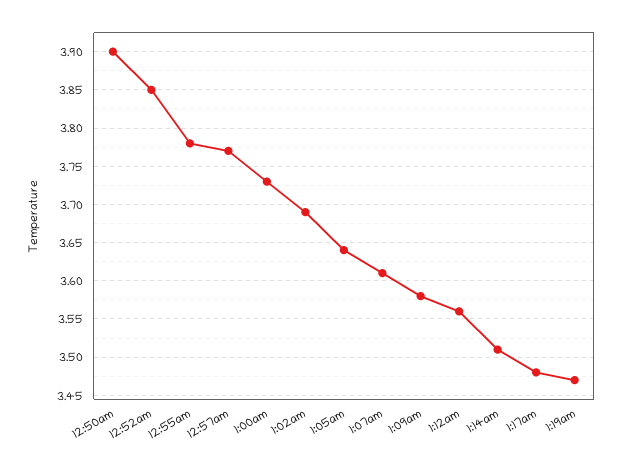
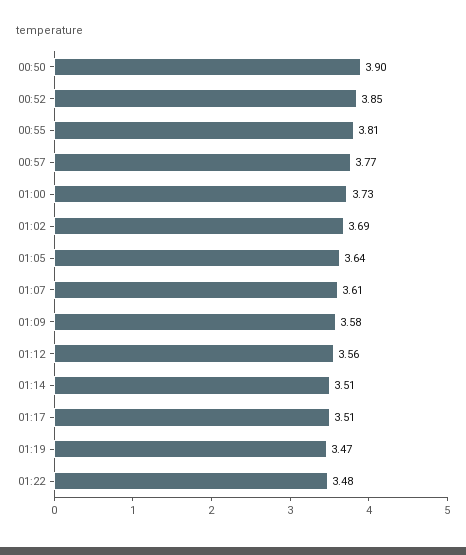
12:55am: 3.78 -> 3.81
1:17am: 3.48 -> 3.51
01:22: none -> 3.48

